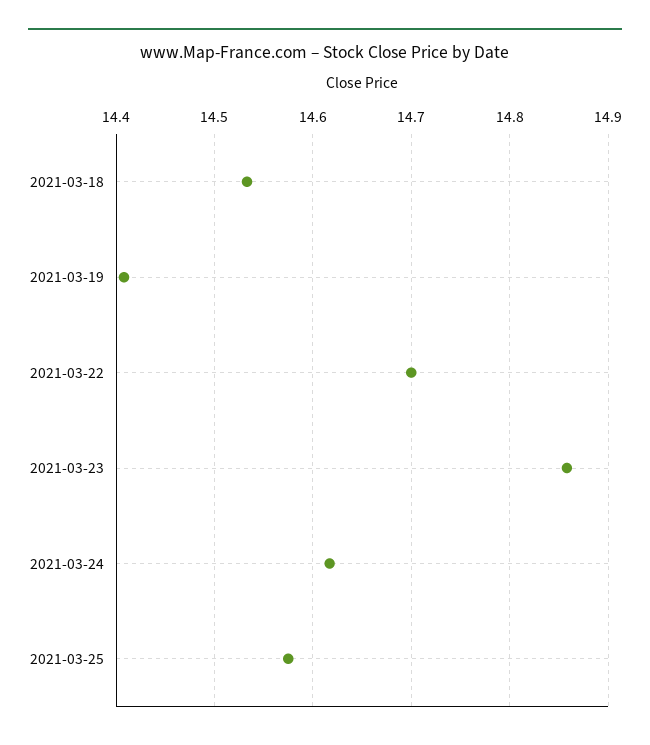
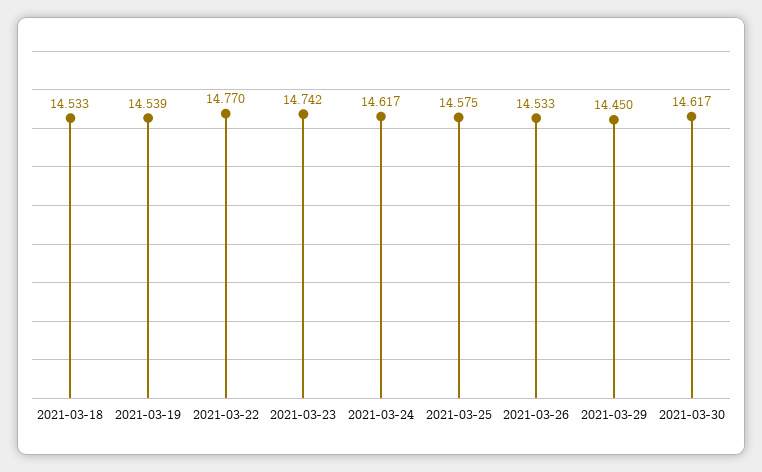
2021-03-19: 14.41 -> 14.539
2021-03-22: 14.7 -> 14.77
2021-03-23: 14.86 -> 14.742
2021-03-26: none -> 14.533
2021-03-29: none -> 14.45
2021-03-30: none -> 14.617

